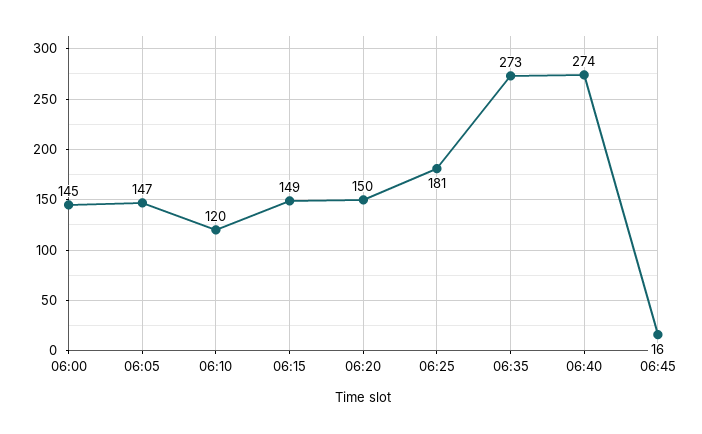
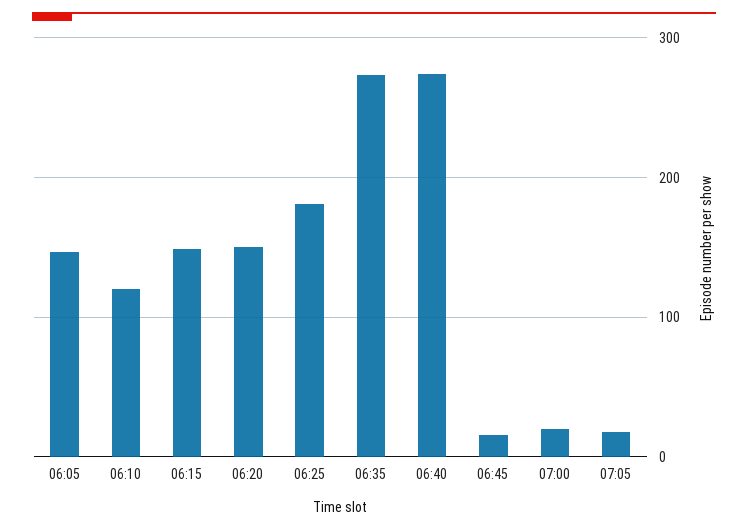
06:00: 145 -> none
07:00: none -> 20
07:05: none -> 20

